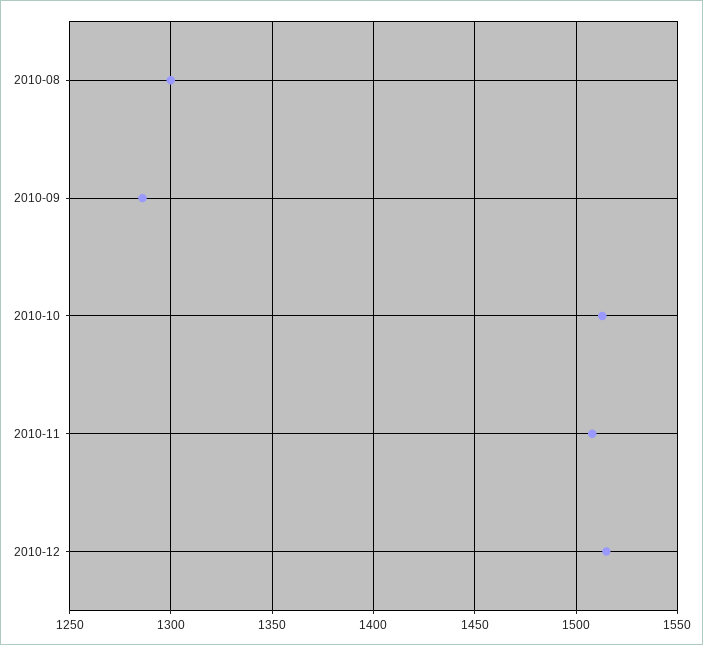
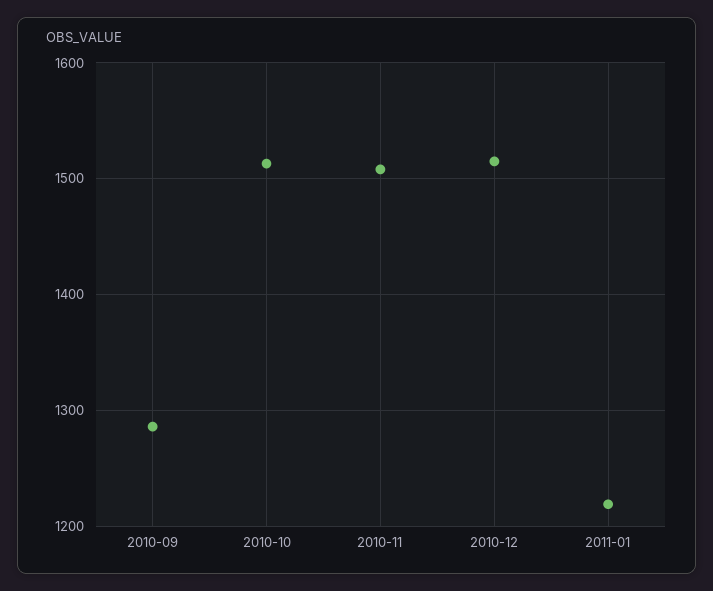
2010-08: 1300 -> none
2011-01: none -> 1220

